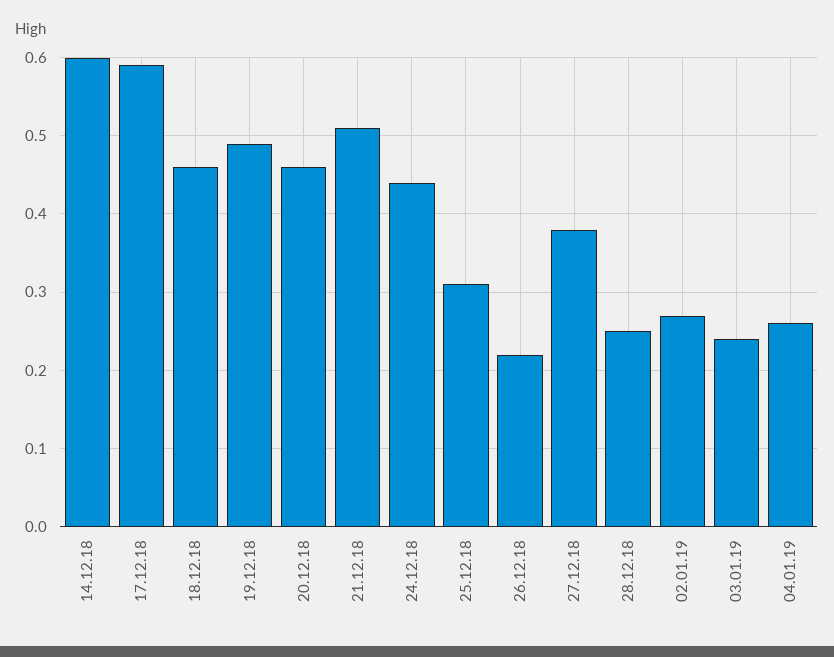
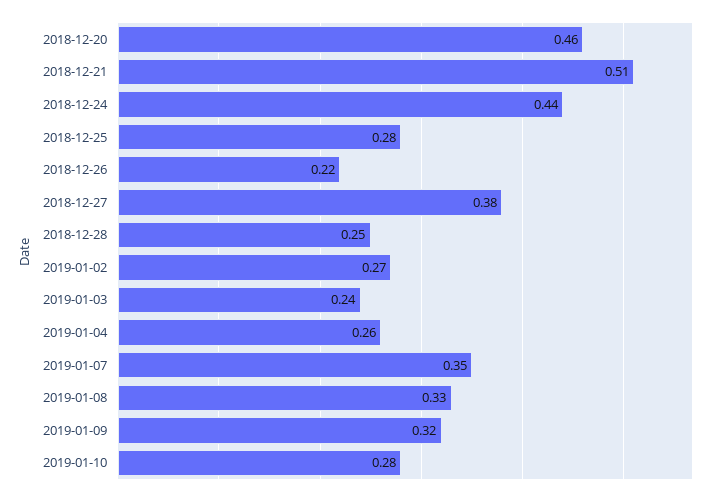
14.12.18: 0.6 -> none
17.12.18: 0.59 -> none
18.12.18: 0.46 -> none
19.12.18: 0.49 -> none
25.12.18: 0.31 -> 0.28
2019-01-07: none -> 0.35
2019-01-08: none -> 0.33
2019-01-09: none -> 0.32
2019-01-10: none -> 0.28

